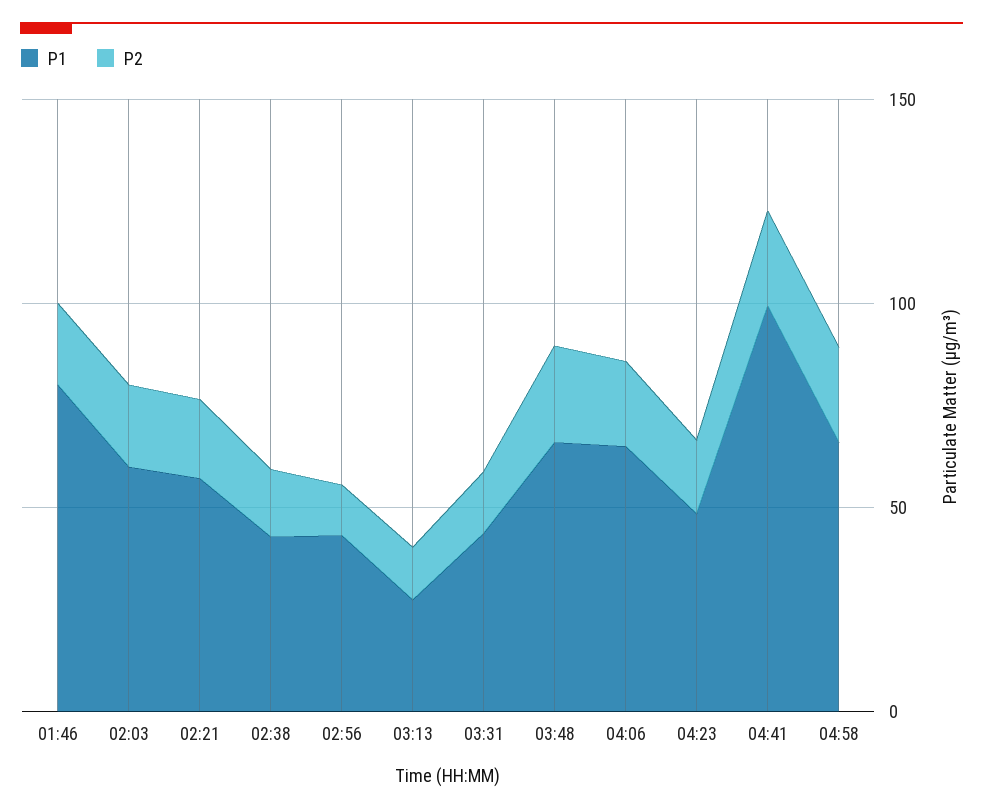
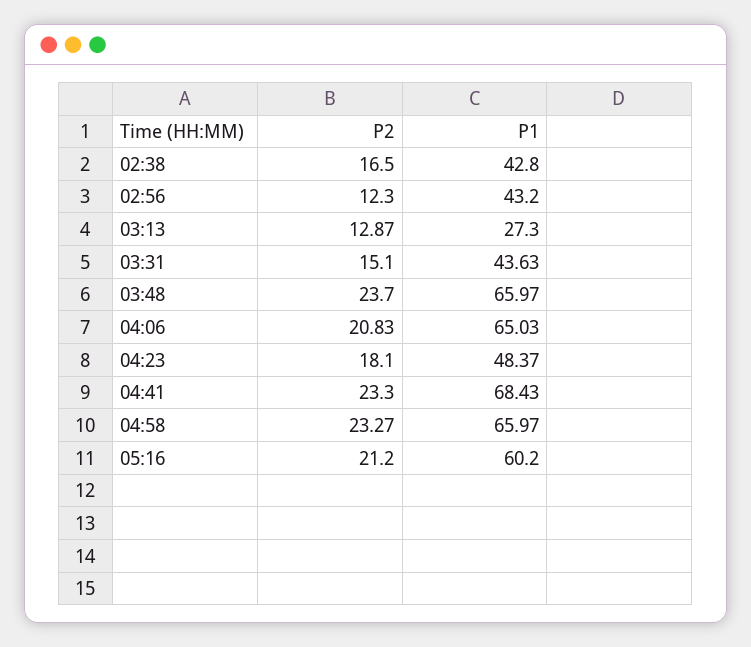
P1, 01:46: 80 -> none
P2, 01:46: 20 -> none
P1, 02:03: 60 -> none
P2, 02:03: 20 -> none
P1, 02:21: 60 -> none
P2, 02:21: 20 -> none
P1, 04:41: 100 -> 68.43
P2, 05:16: none -> 21.2
P1, 05:16: none -> 60.2

